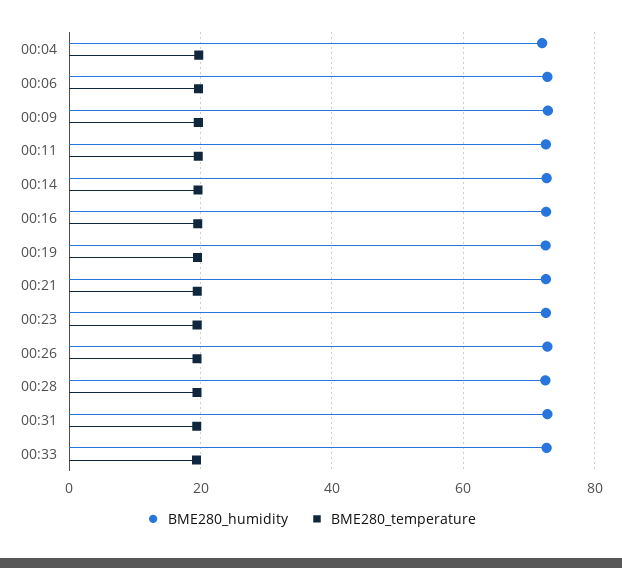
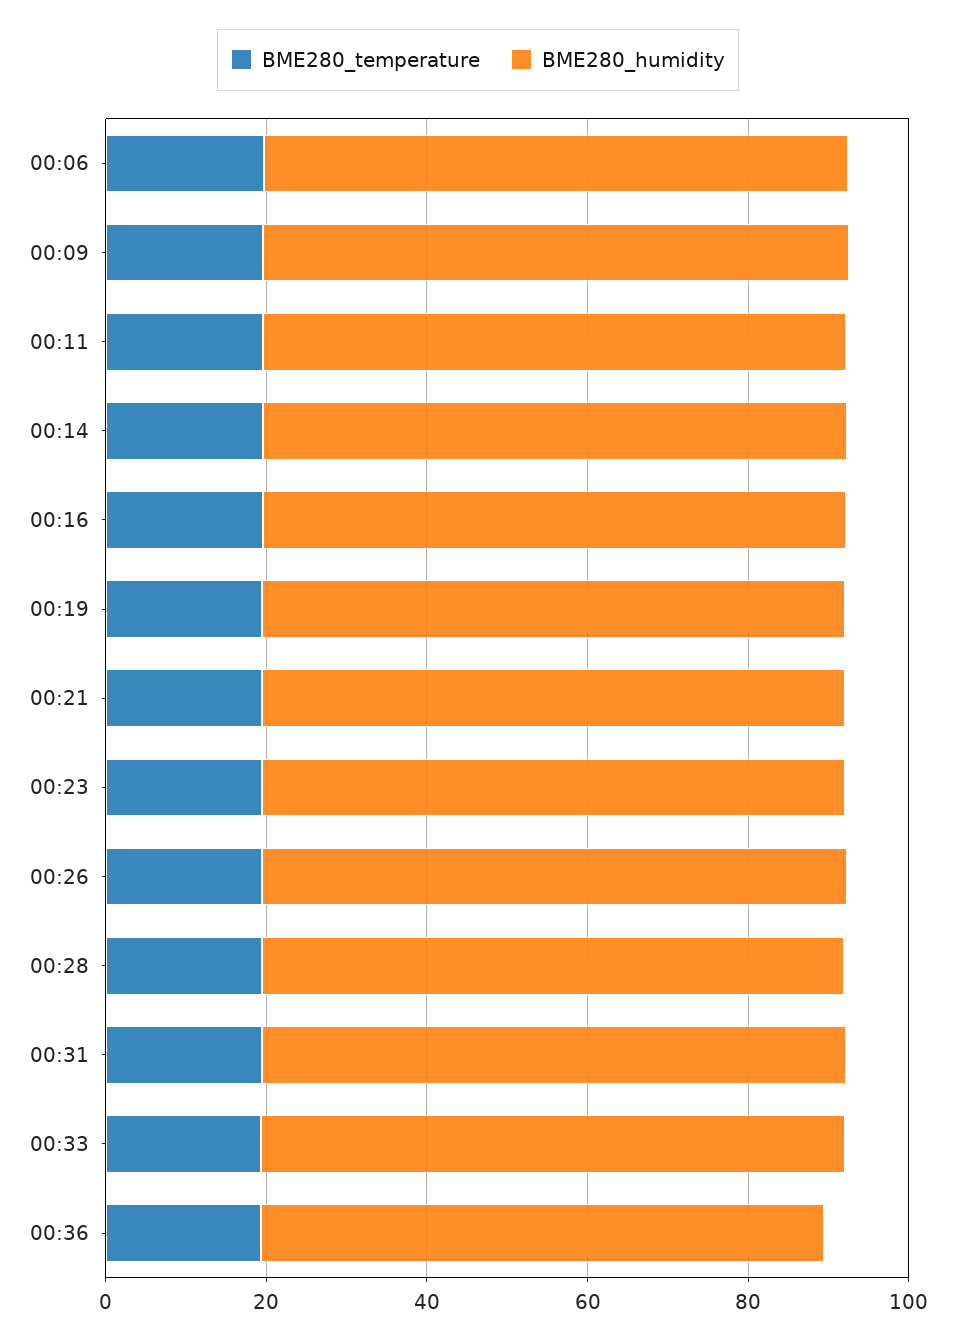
BME280_humidity, 00:04: 72 -> none
BME280_temperature, 00:04: 20 -> none
BME280_temperature, 00:36: none -> 20
BME280_humidity, 00:36: none -> 70

